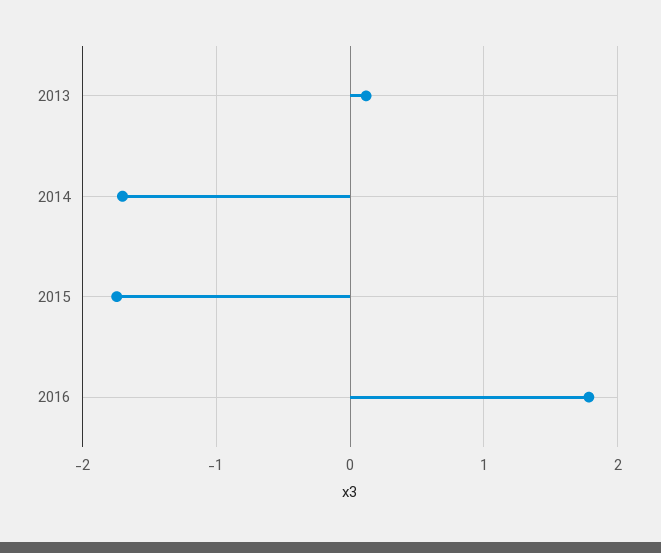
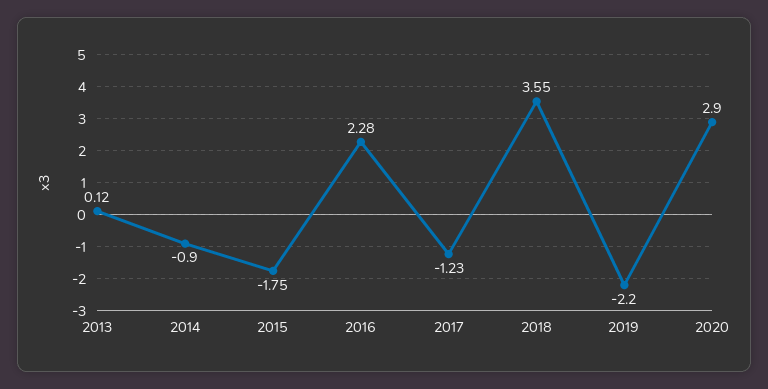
2014: -1.7 -> -0.9
2016: 1.8 -> 2.28
2017: none -> -1.23
2018: none -> 3.55
2019: none -> -2.2
2020: none -> 2.9

